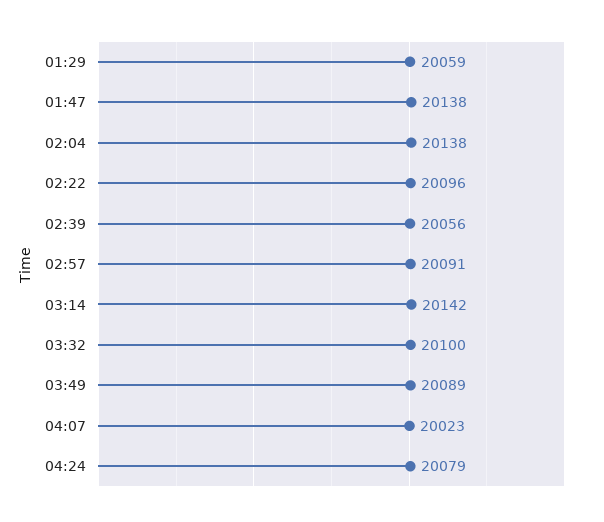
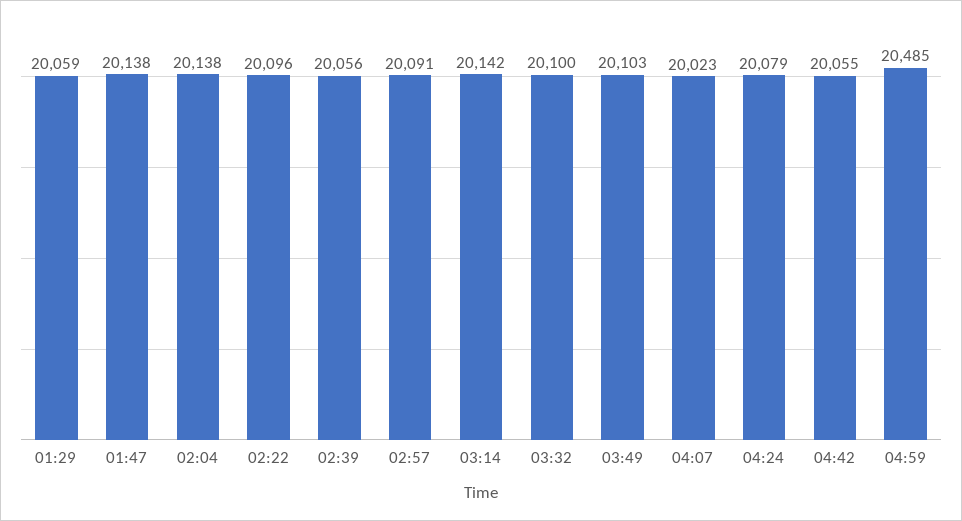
03:49: 20089 -> 20103
04:42: none -> 20055
04:59: none -> 20485

